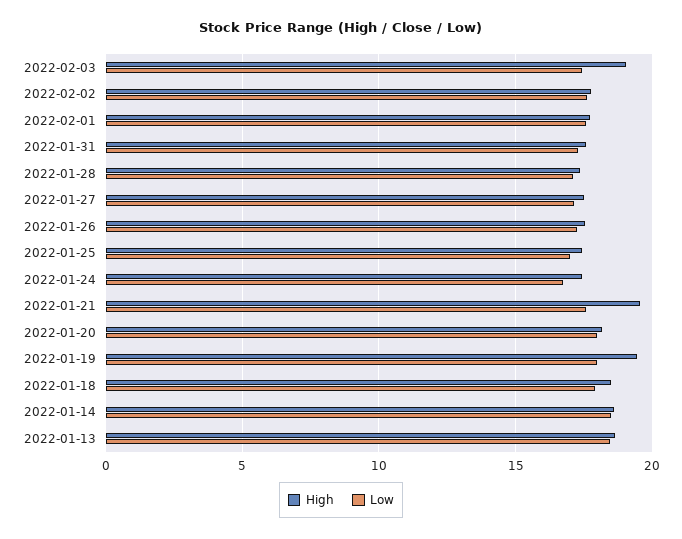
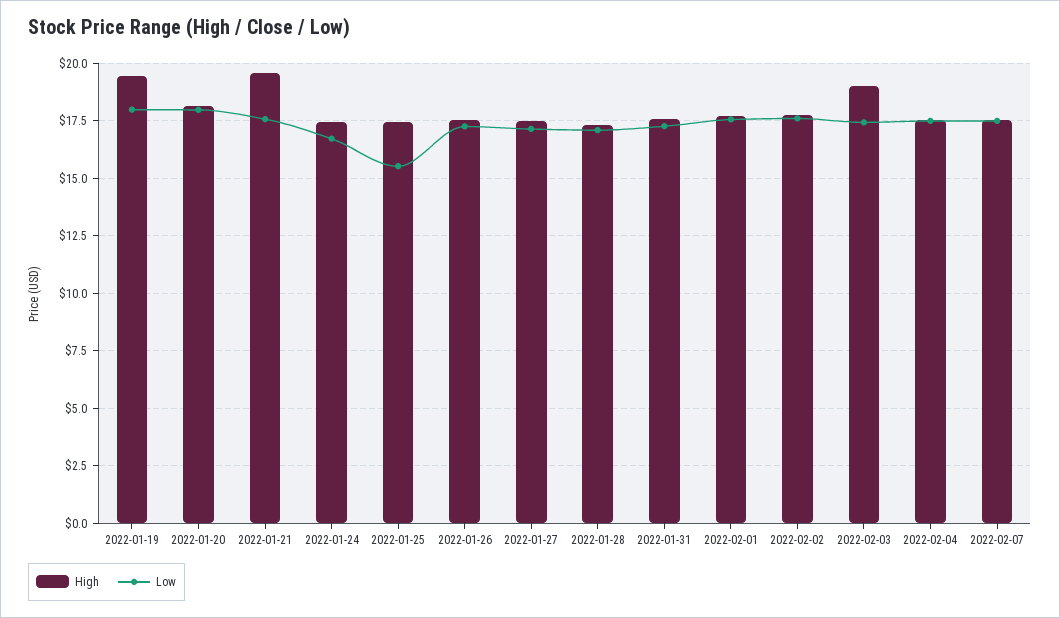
Low, 2022-01-25: 17 -> 15.5
High, 2022-01-18: 18.5 -> none
Low, 2022-01-18: 18 -> none
High, 2022-01-14: 18.5 -> none
Low, 2022-01-14: 18.5 -> none
High, 2022-01-13: 18.5 -> none
Low, 2022-01-13: 18.5 -> none
High, 2022-02-04: none -> 17.5
Low, 2022-02-04: none -> 17.5
High, 2022-02-07: none -> 17.5
Low, 2022-02-07: none -> 17.5

